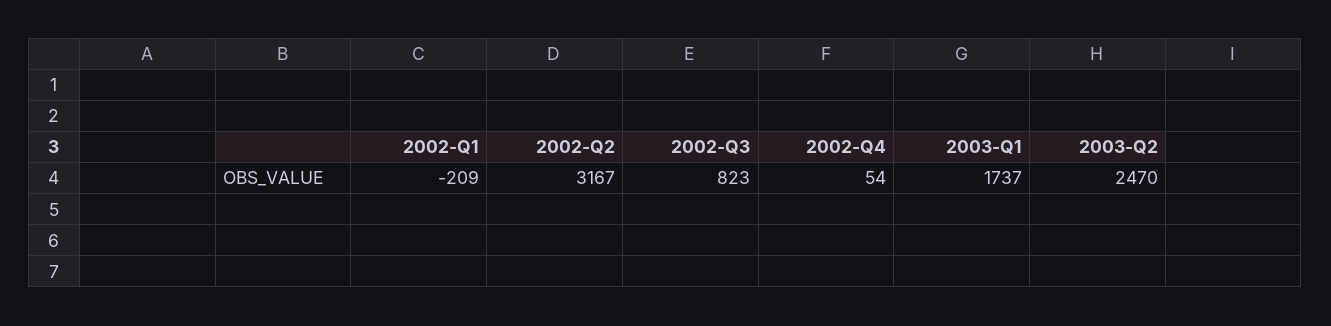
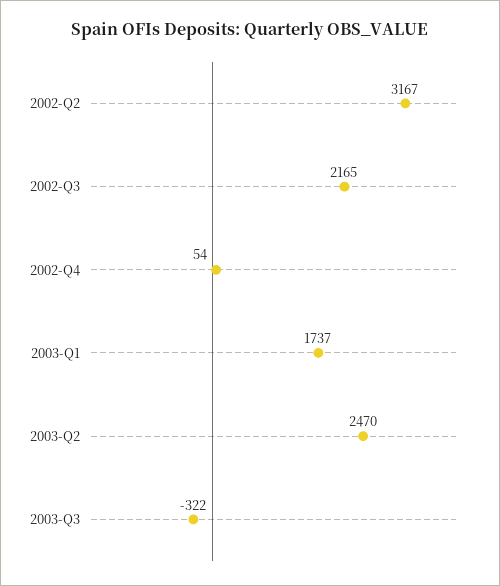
2002-Q1: -209 -> none
2002-Q3: 823 -> 2165
2003-Q3: none -> -322

